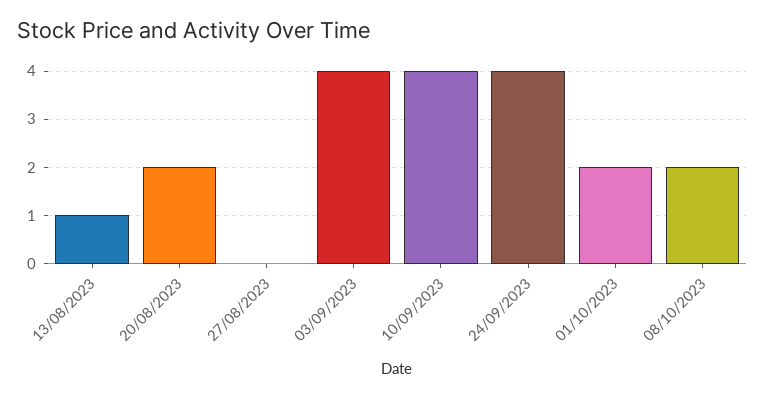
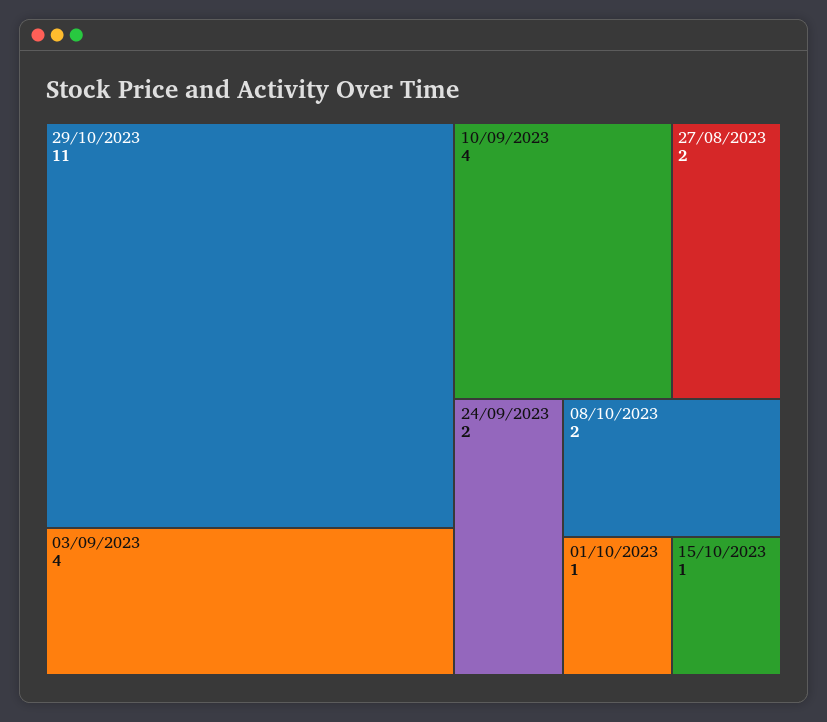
13/08/2023: 1 -> none
20/08/2023: 2 -> none
27/08/2023: 0 -> 2
24/09/2023: 4 -> 2
01/10/2023: 2 -> 1
29/10/2023: none -> 11
15/10/2023: none -> 1

